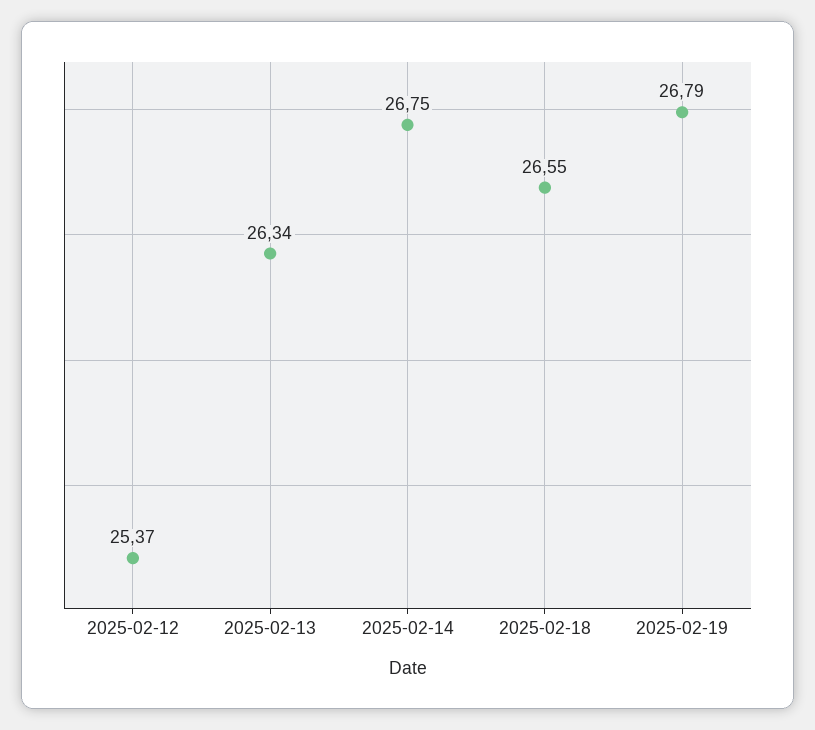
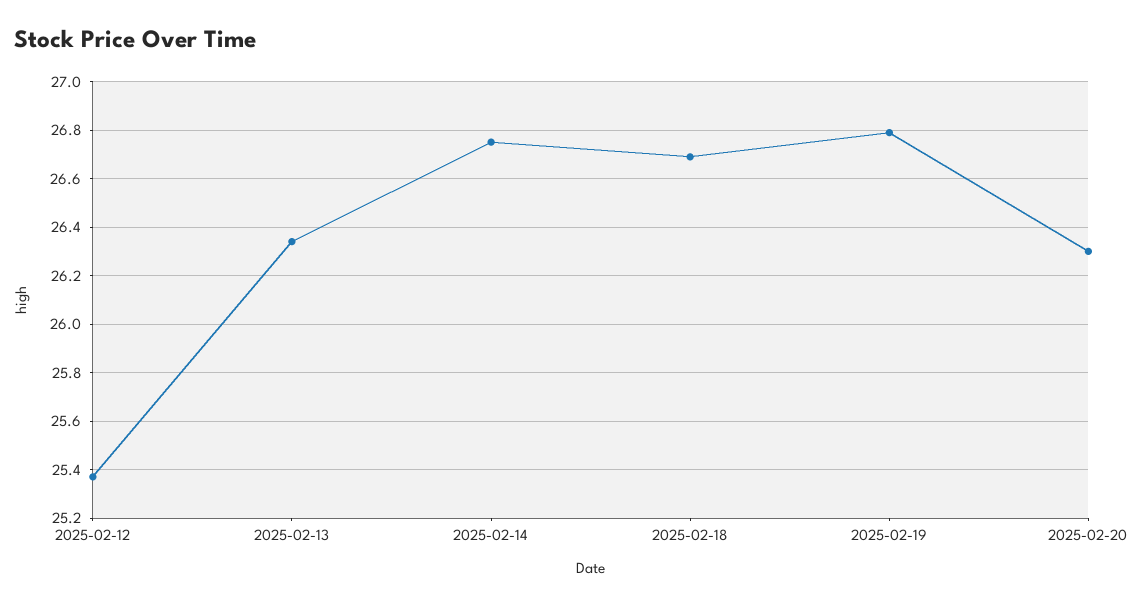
2025-02-18: 26.55 -> 26.7
2025-02-20: none -> 26.3

